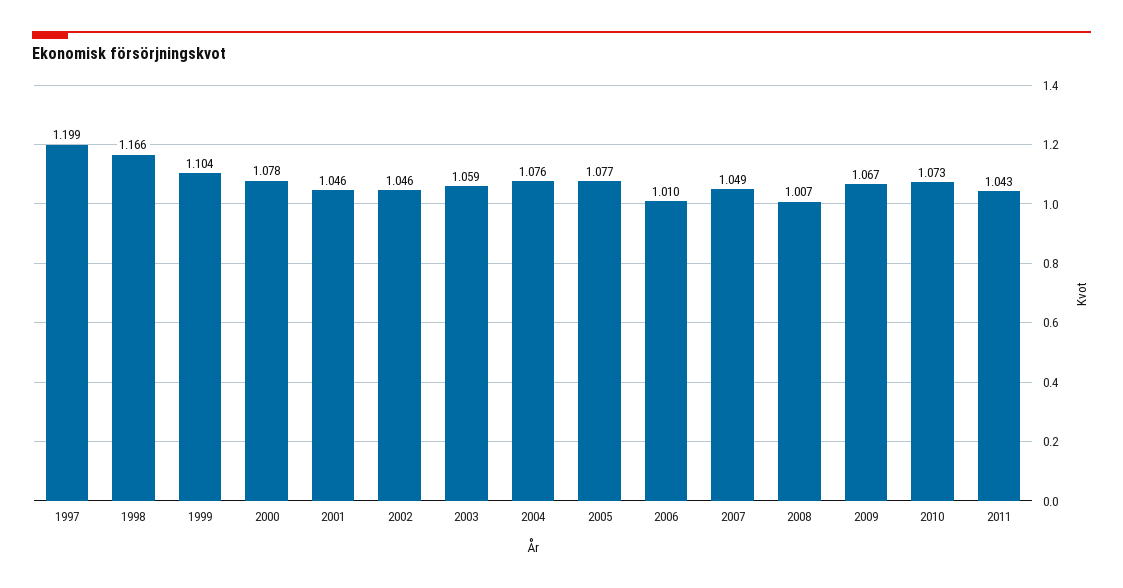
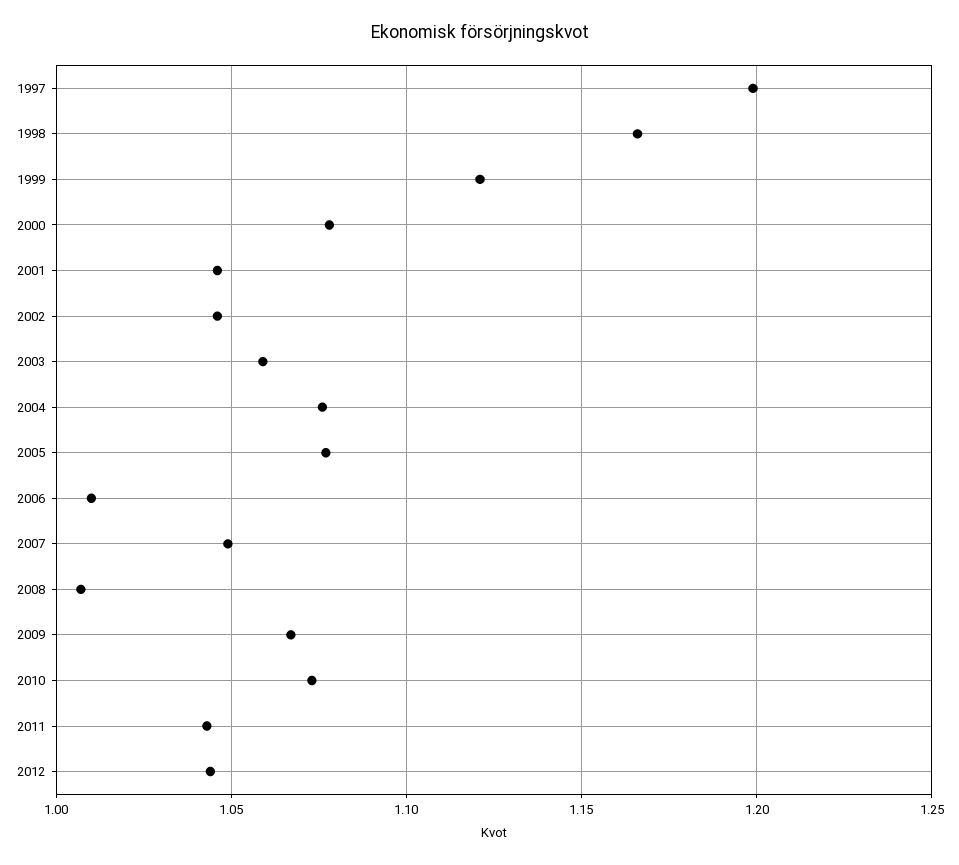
1999: 1.104 -> 1.12
2012: none -> 1.045

